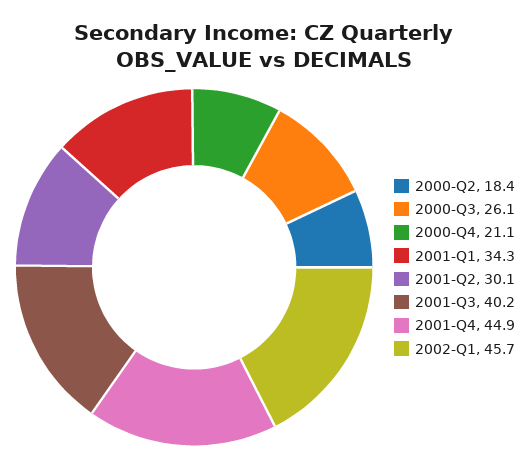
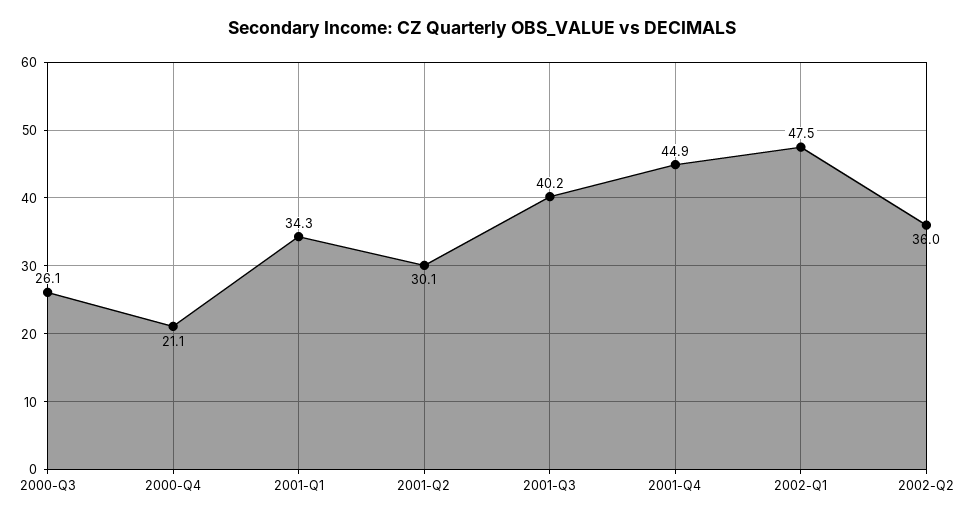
2000-Q2: 18.4 -> none
2002-Q1: 45.7 -> 47.5
2002-Q2: none -> 36

